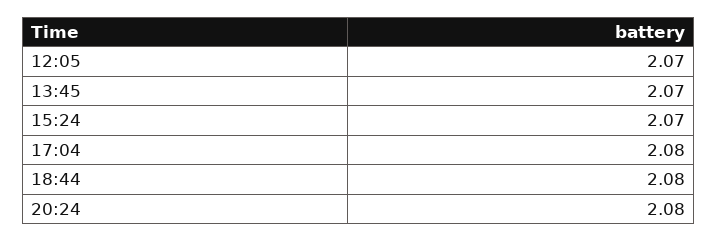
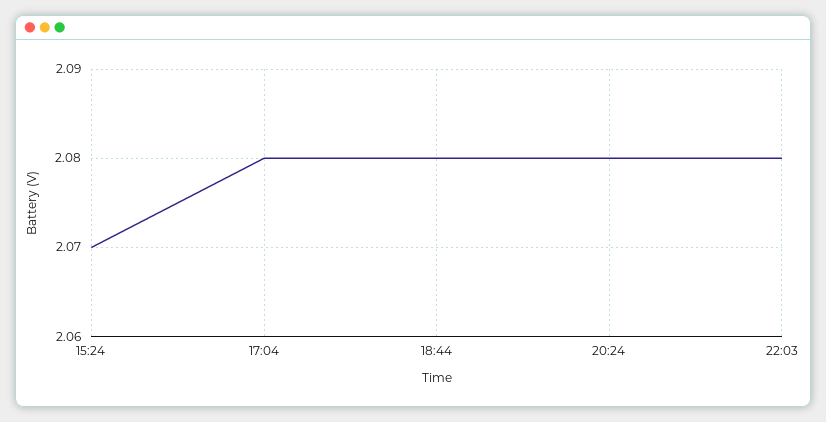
12:05: 2.07 -> none
13:45: 2.07 -> none
22:03: none -> 2.08

